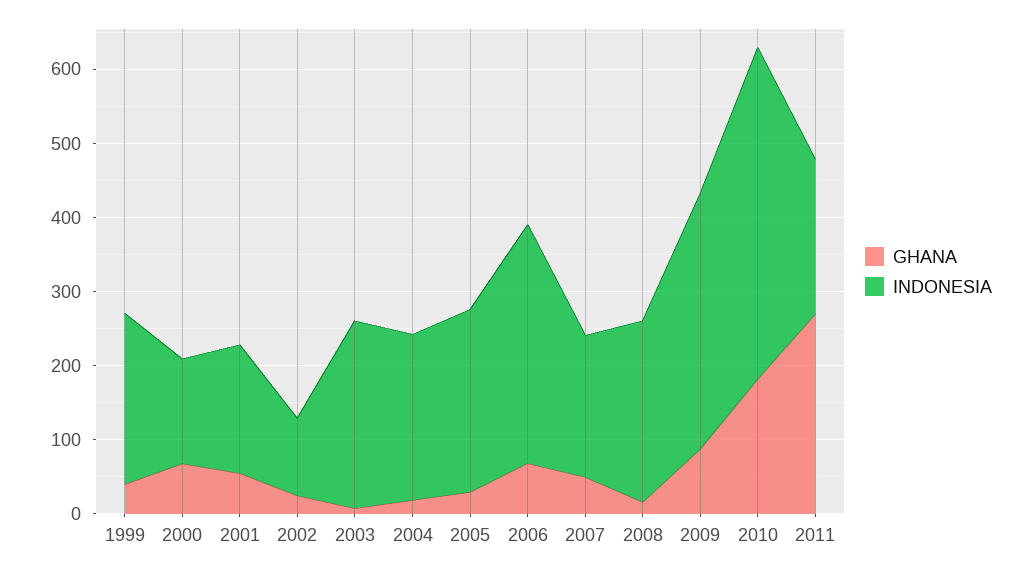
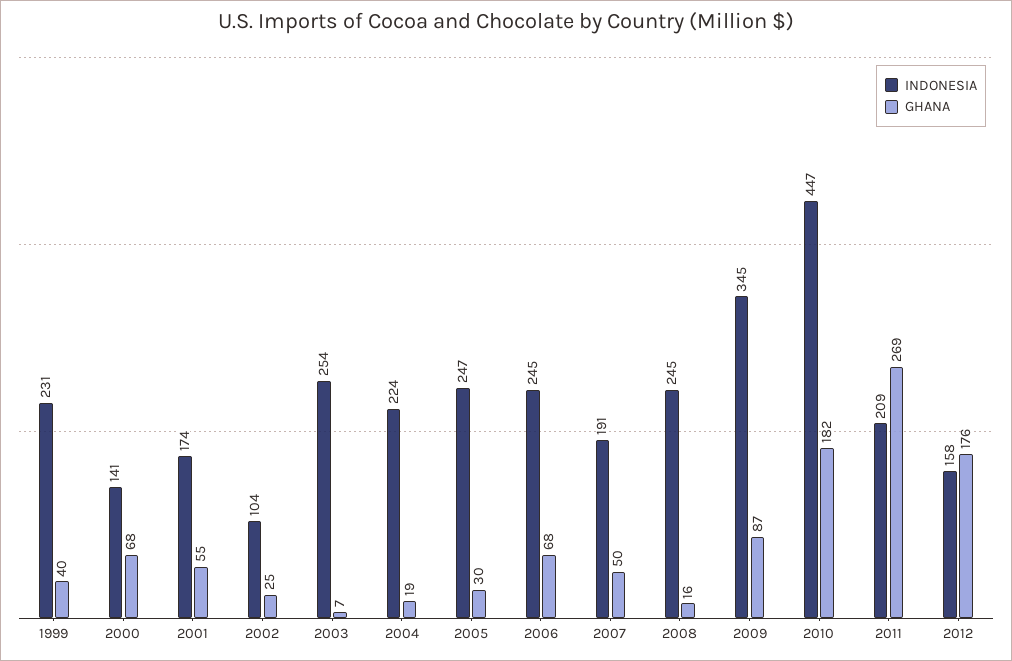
INDONESIA, 2006: 320 -> 245
INDONESIA, 2012: none -> 158
GHANA, 2012: none -> 176

